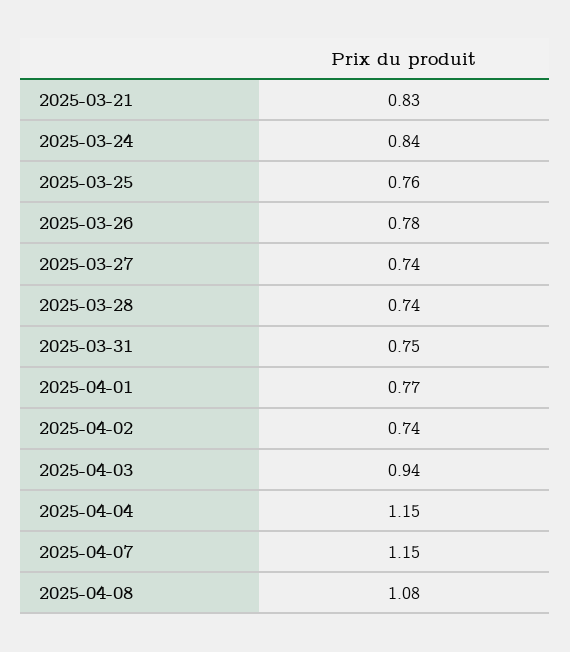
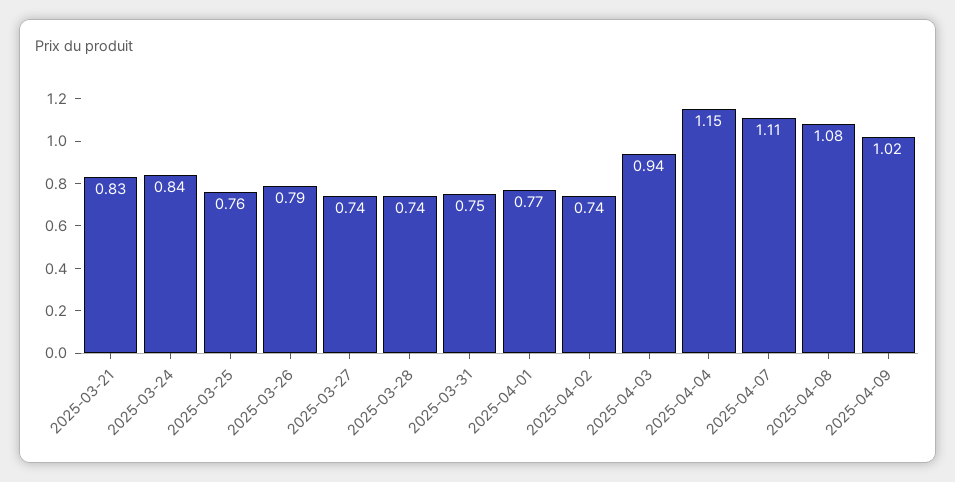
2025-03-26: 0.78 -> 0.79
2025-04-07: 1.15 -> 1.11
2025-04-09: none -> 1.02

